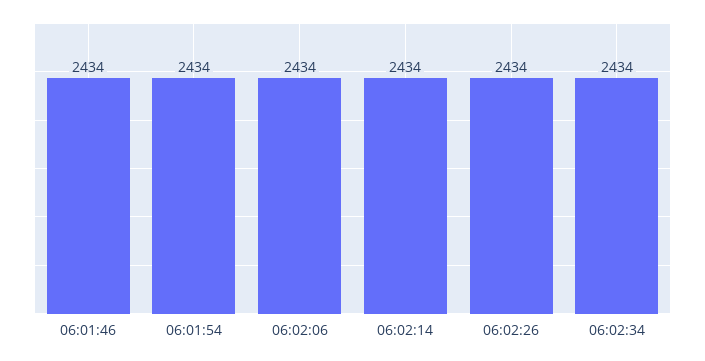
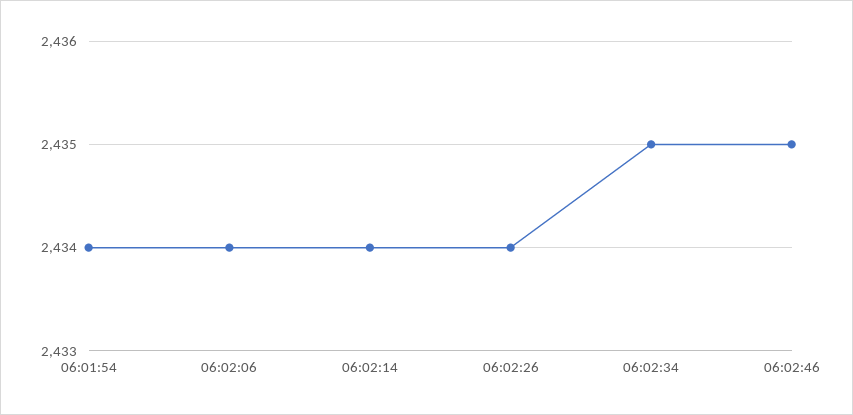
06:01:46: 2434 -> none
06:02:34: 2434 -> 2435
06:02:46: none -> 2435

